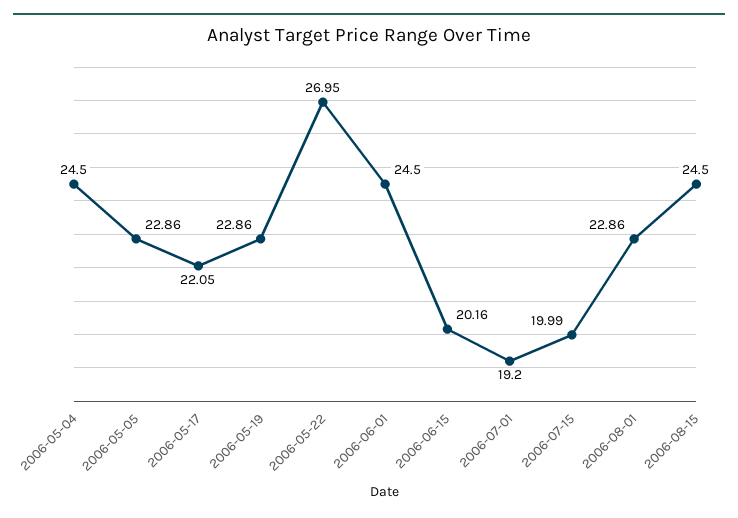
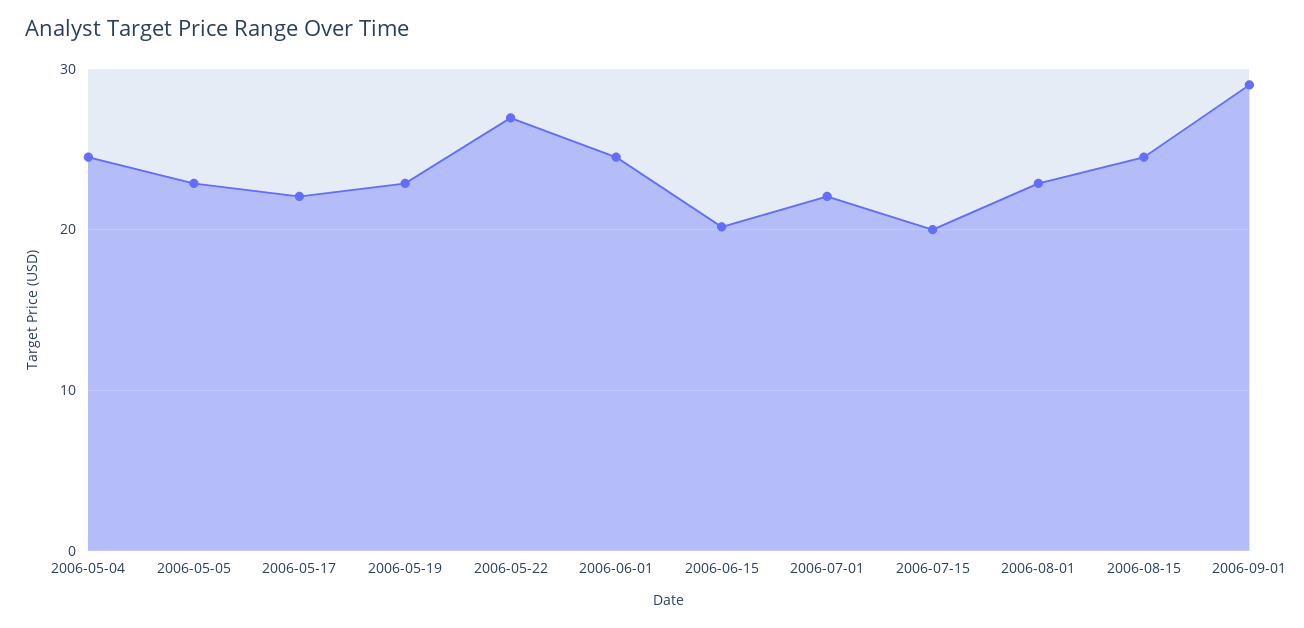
2006-07-01: 19.2 -> 22
2006-09-01: none -> 29

